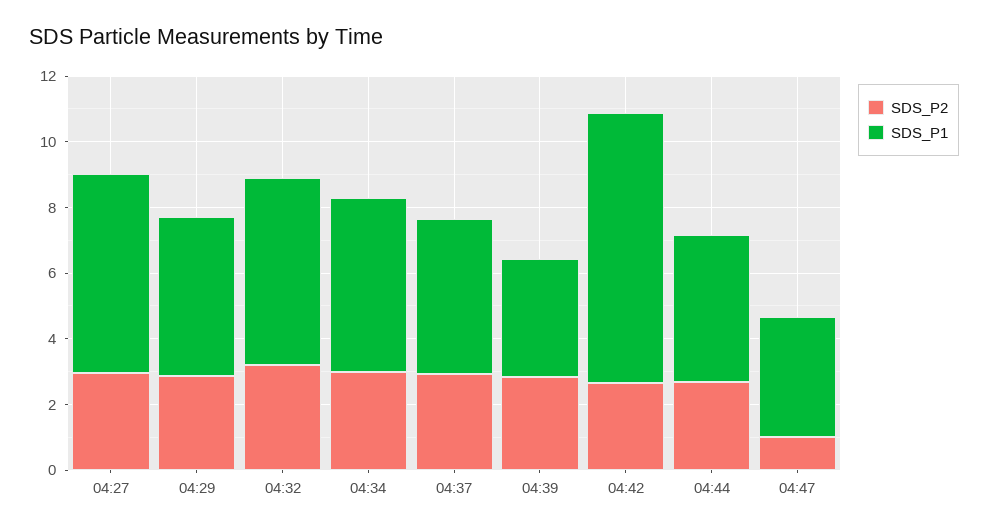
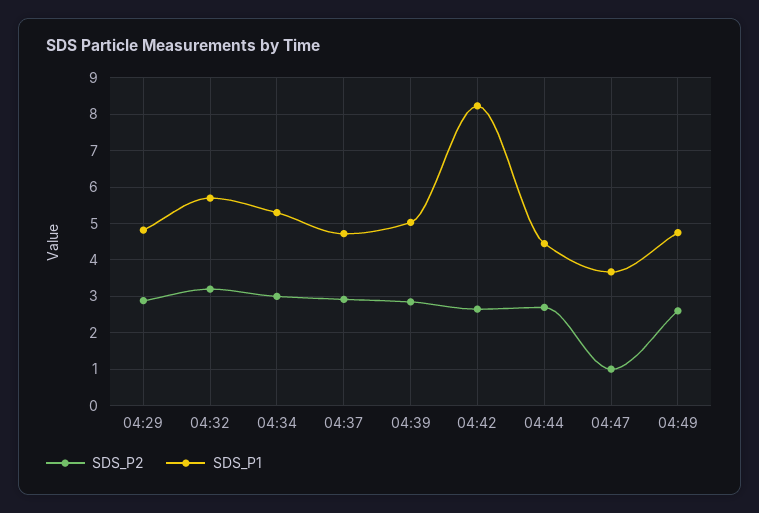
SDS_P2, 04:27: 3 -> none
SDS_P1, 04:27: 6 -> none
SDS_P1, 04:39: 3.5 -> 5
SDS_P2, 04:49: none -> 2.6
SDS_P1, 04:49: none -> 4.8

